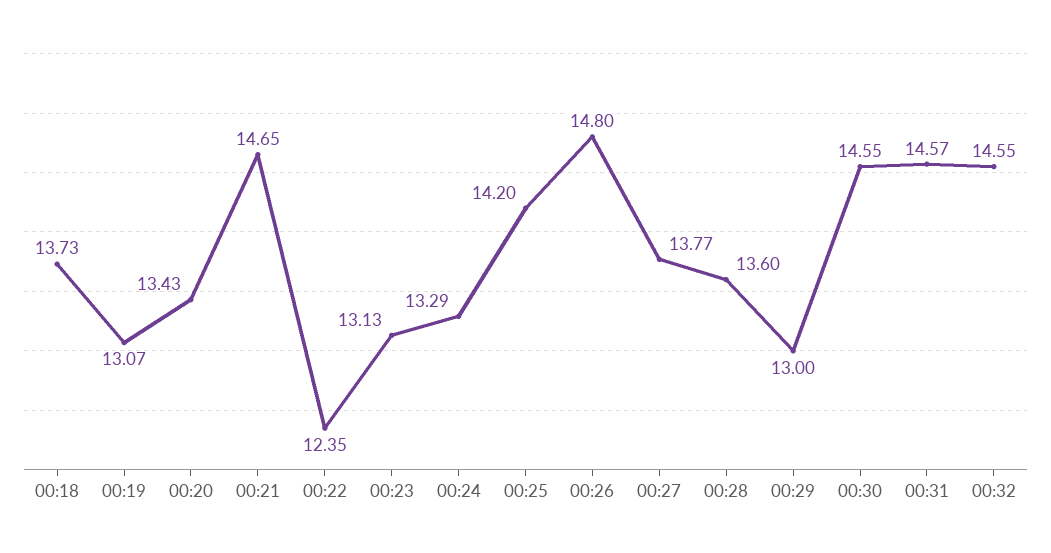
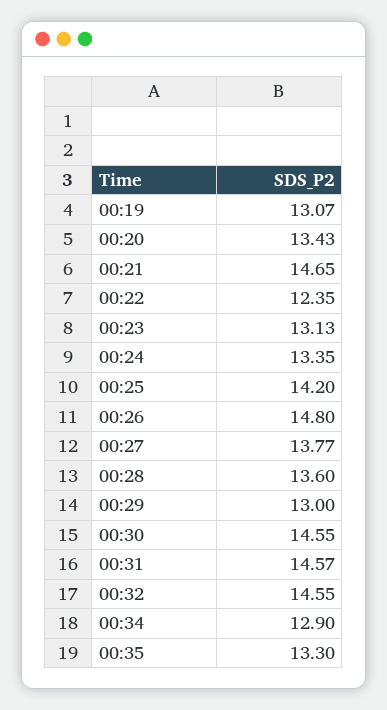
00:18: 13.73 -> none
00:24: 13.29 -> 13.35
00:34: none -> 12.9
00:35: none -> 13.3

